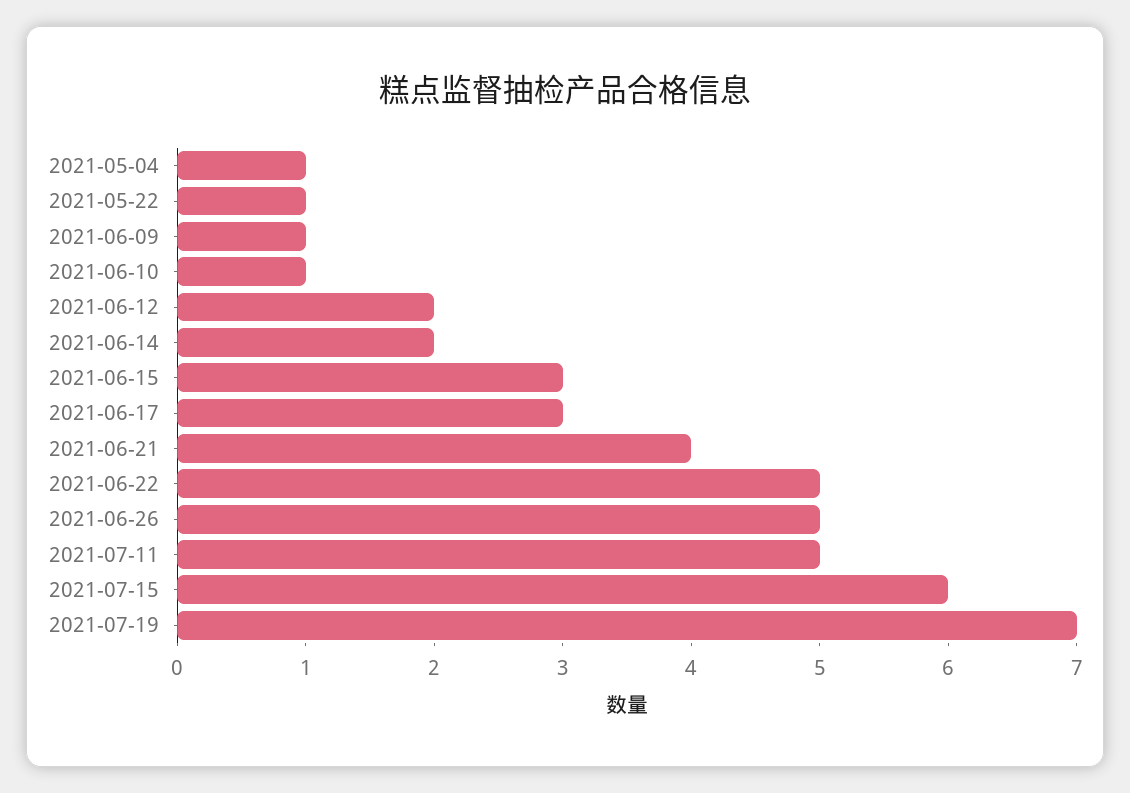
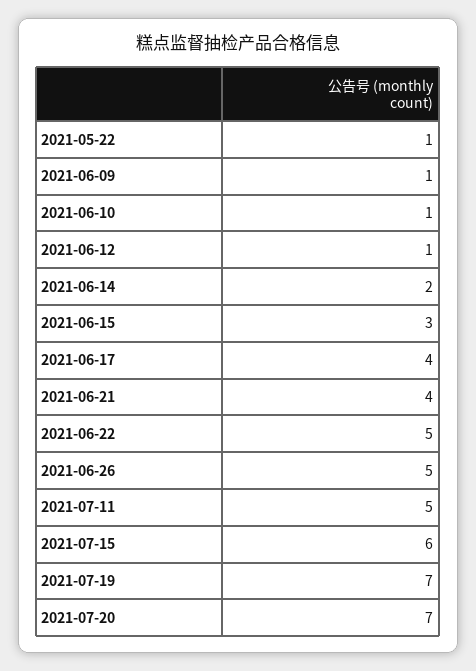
2021-05-04: 1 -> none
2021-06-12: 2 -> 1
2021-06-17: 3 -> 4
2021-07-20: none -> 7

